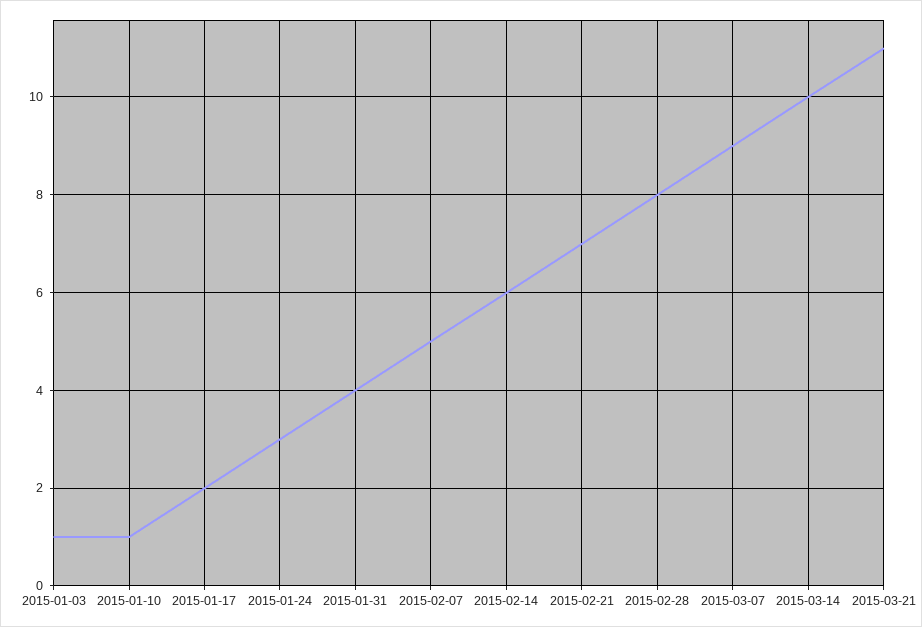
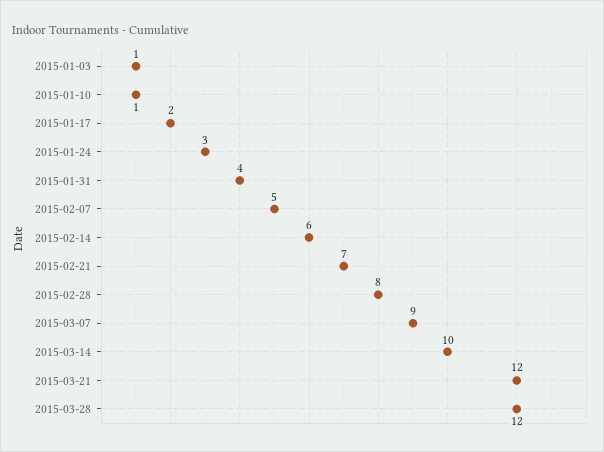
2015-03-21: 11 -> 12
2015-03-28: none -> 12

